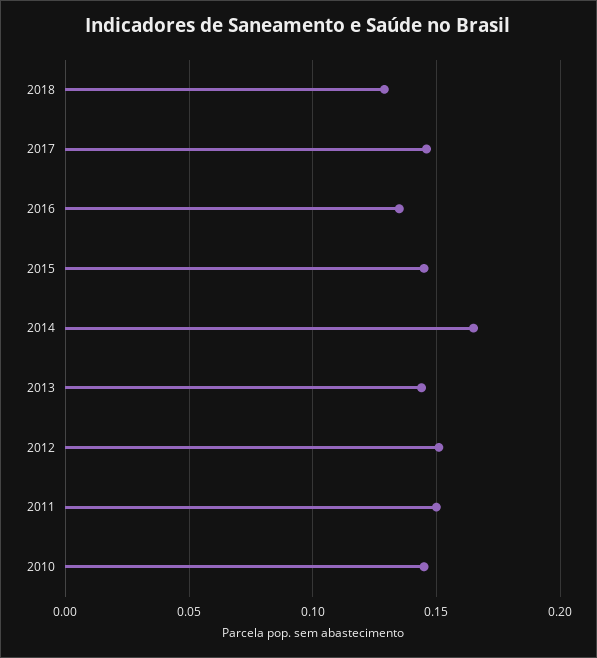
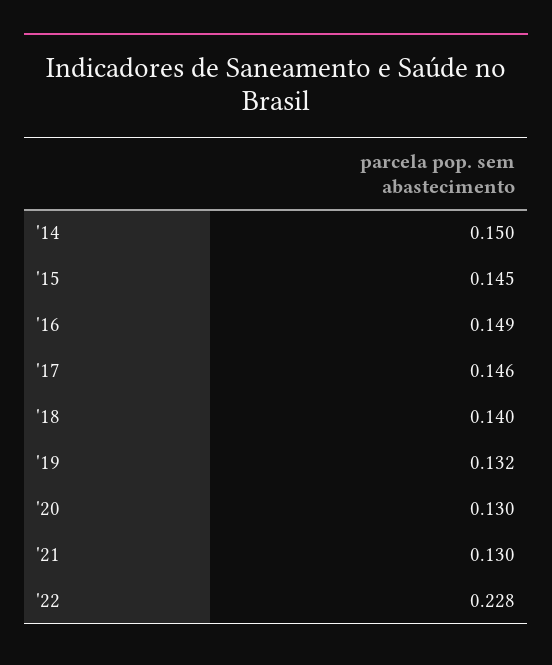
2018: 0.13 -> 0.14
2016: 0.135 -> 0.149
2014: 0.165 -> 0.15
2013: 0.145 -> none
2012: 0.15 -> none
2011: 0.15 -> none
2010: 0.145 -> none
'19: none -> 0.132
'20: none -> 0.13
'21: none -> 0.13
'22: none -> 0.228

